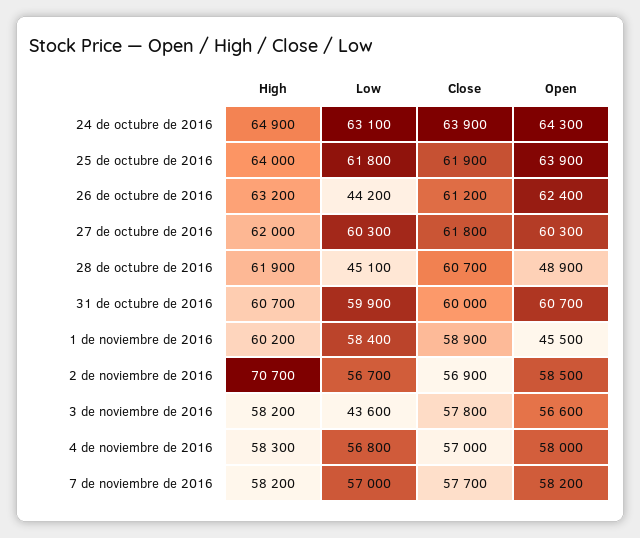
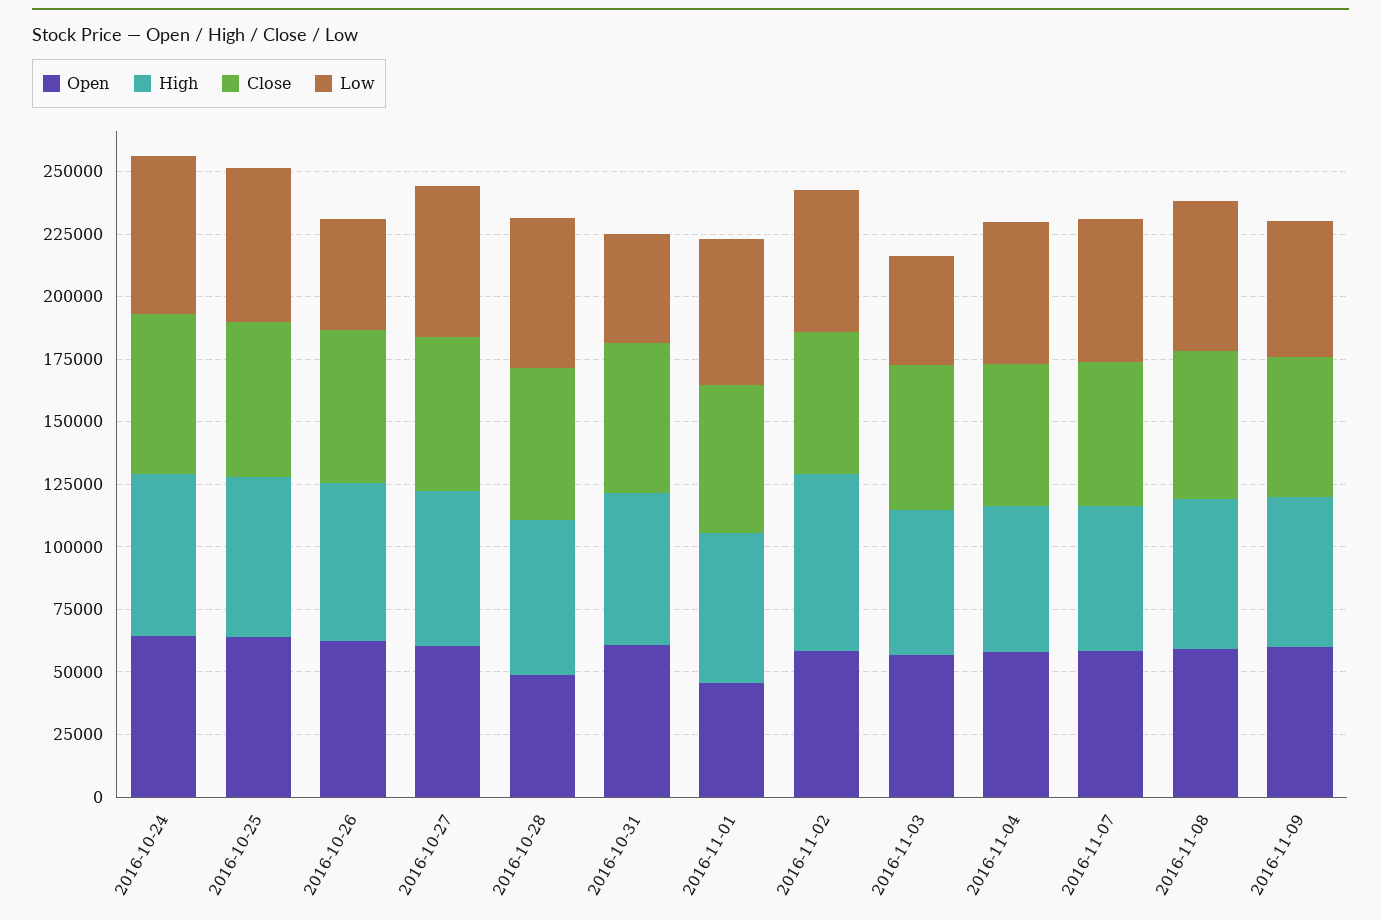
Low, 28 de octubre de 2016: 45100 -> 60000
Low, 31 de octubre de 2016: 59900 -> 45000
Open, 2016-11-08: none -> 60000
High, 2016-11-08: none -> 60000
Close, 2016-11-08: none -> 60000
Low, 2016-11-08: none -> 60000
Open, 2016-11-09: none -> 60000
High, 2016-11-09: none -> 60000
Close, 2016-11-09: none -> 55000
Low, 2016-11-09: none -> 55000

